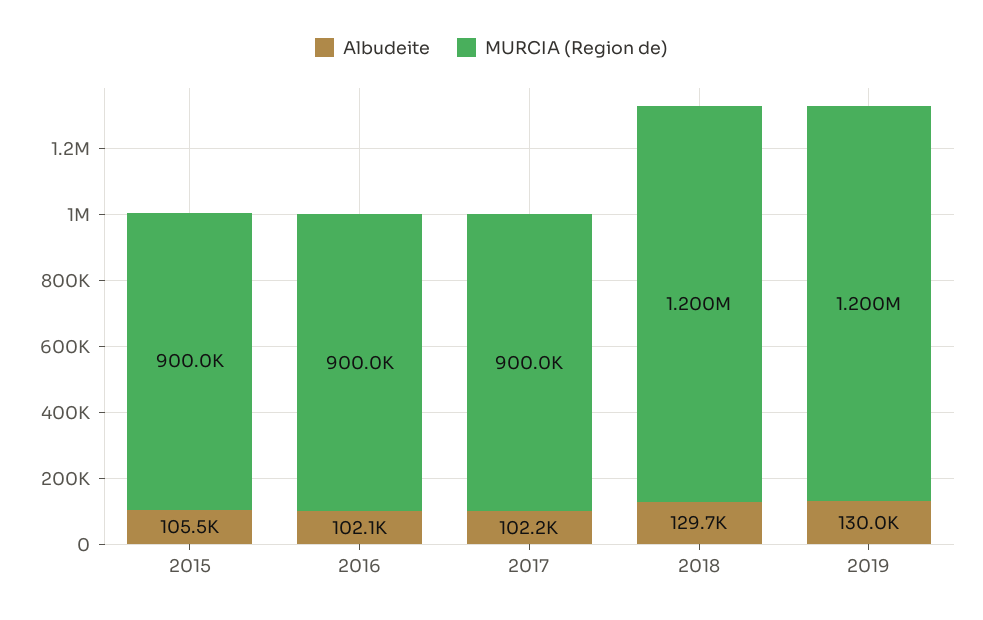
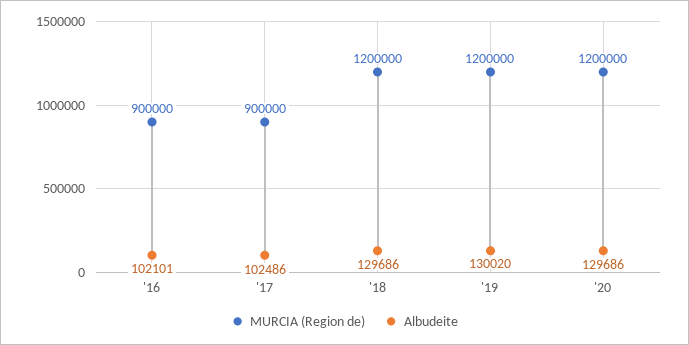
Albudeite, 2015: 105500 -> none
MURCIA (Region de), 2015: 900000 -> none
Albudeite, 2017: 102200 -> 102486
MURCIA (Region de), '20: none -> 1200000
Albudeite, '20: none -> 129686

